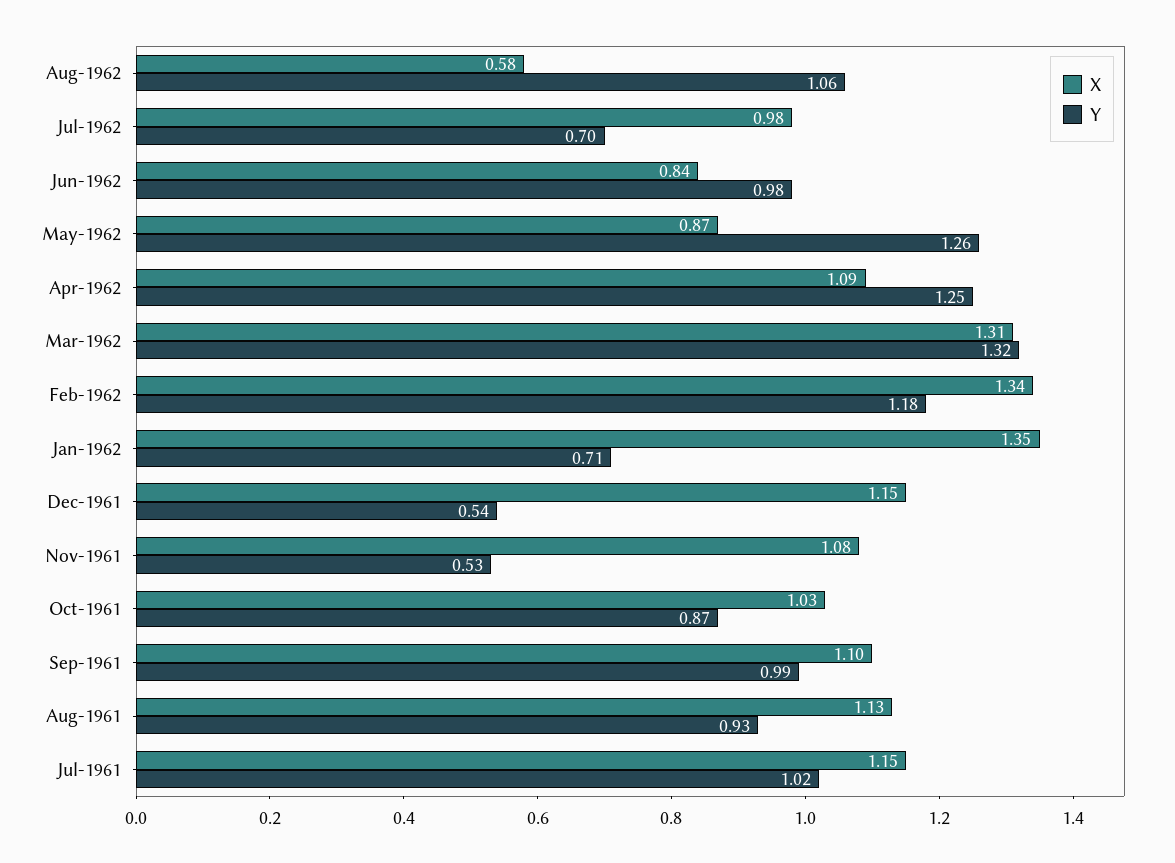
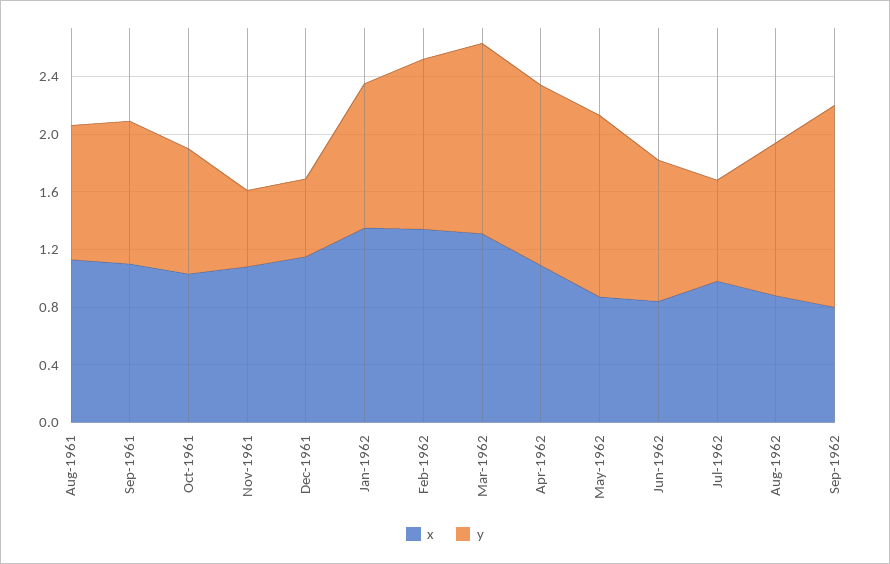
X, Aug-1962: 0.58 -> 0.9
Y, Jan-1962: 0.71 -> 1
X, Jul-1961: 1.15 -> none
Y, Jul-1961: 1.02 -> none
X, Sep-1962: none -> 0.8
Y, Sep-1962: none -> 1.4

